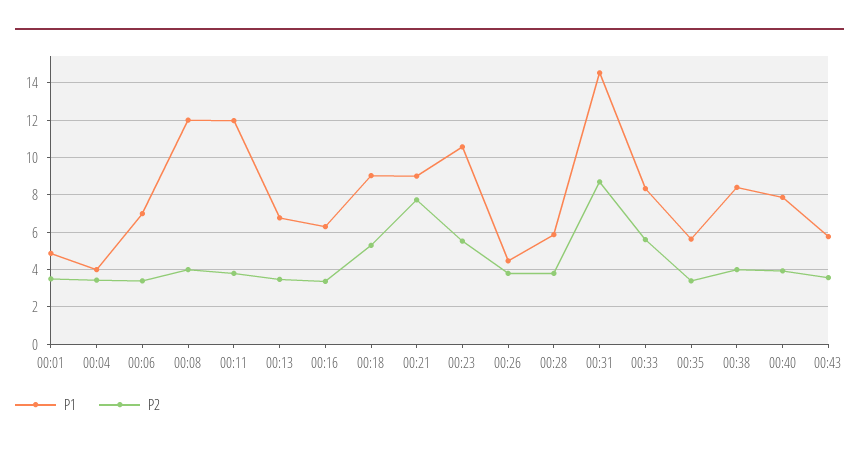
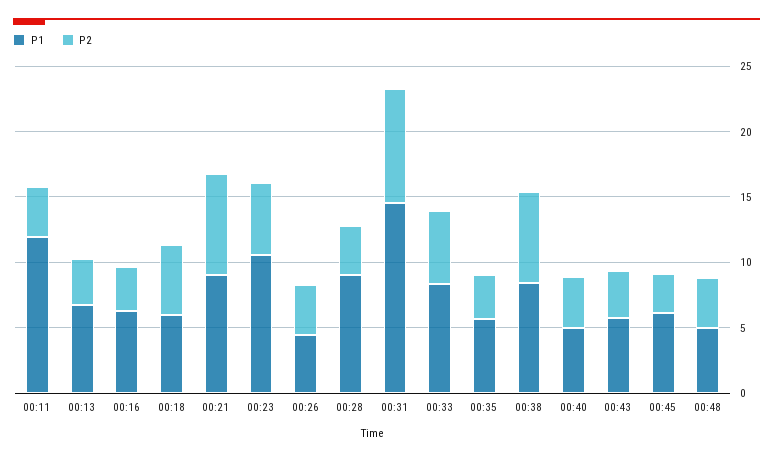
P1, 00:01: 5 -> none
P2, 00:01: 3.5 -> none
P1, 00:04: 4 -> none
P2, 00:04: 3.5 -> none
P1, 00:06: 7 -> none
P2, 00:06: 3.5 -> none
P1, 00:08: 12 -> none
P2, 00:08: 4 -> none
P1, 00:18: 9 -> 6
P1, 00:28: 6 -> 9
P2, 00:38: 4 -> 7
P1, 00:40: 8 -> 5
P1, 00:45: none -> 6
P2, 00:45: none -> 3
P1, 00:48: none -> 5
P2, 00:48: none -> 4

